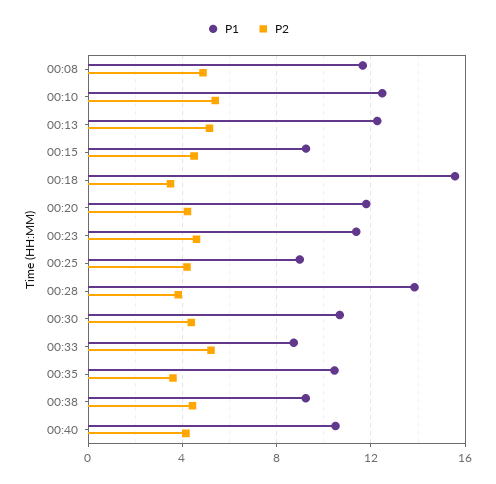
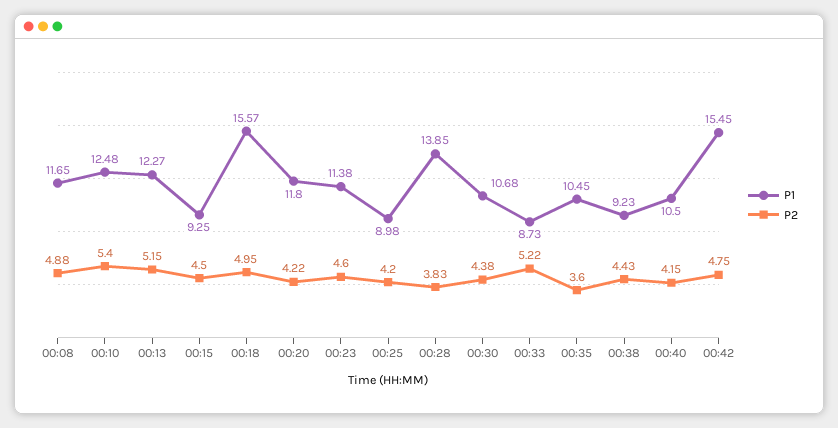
P2, 00:18: 3.5 -> 4.95
P1, 00:42: none -> 15.45
P2, 00:42: none -> 4.75

